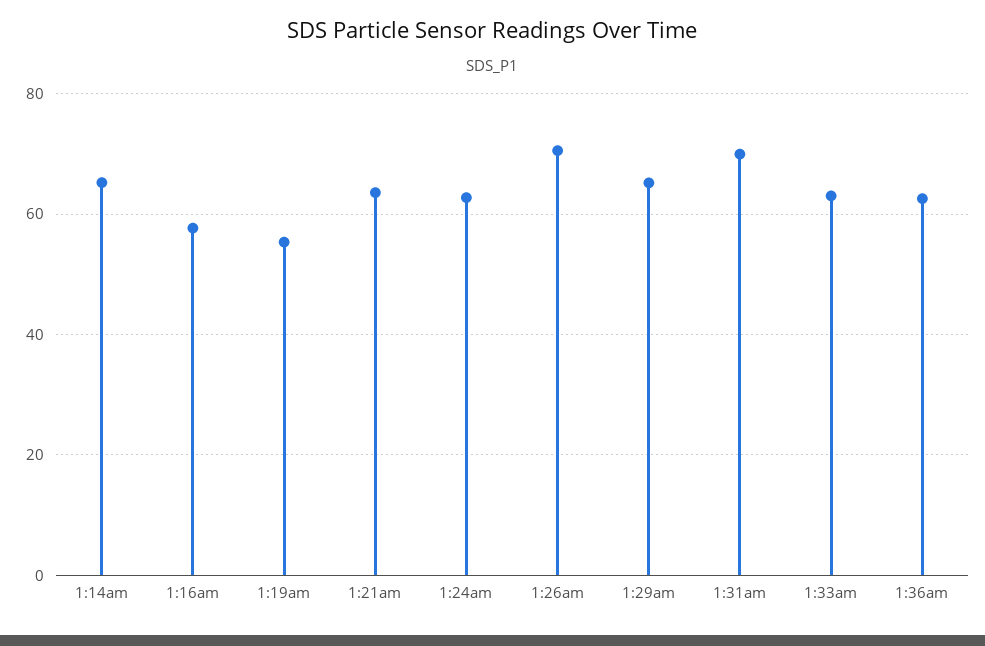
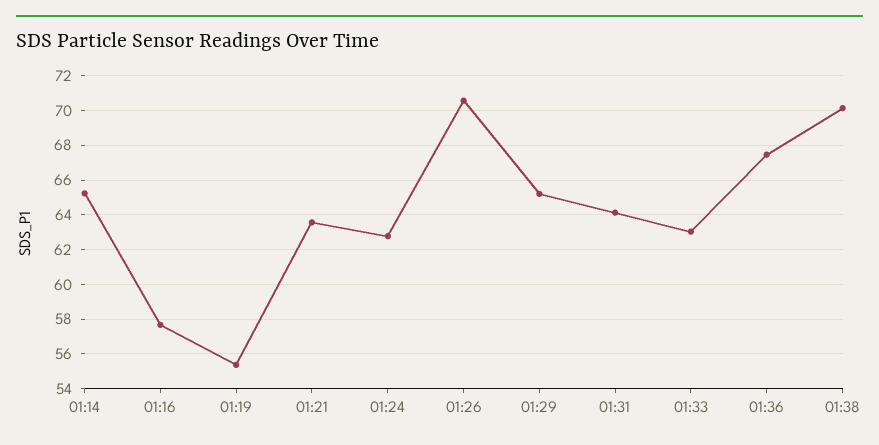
1:31am: 70 -> 64
1:36am: 62 -> 67.5
01:38: none -> 70

